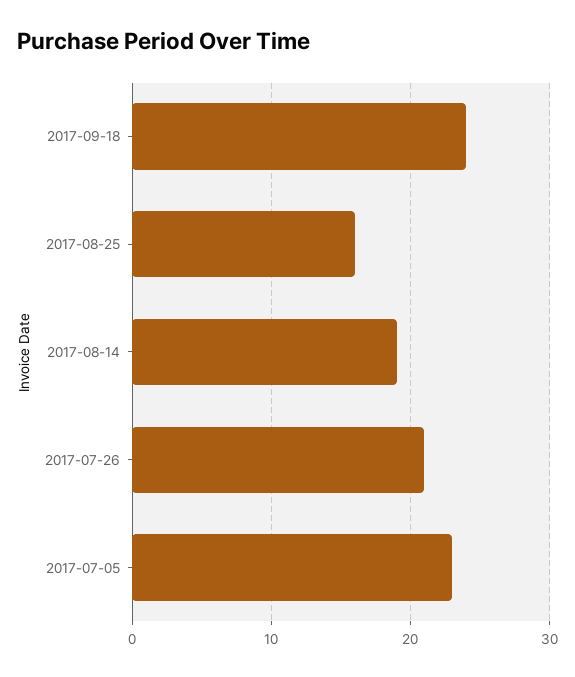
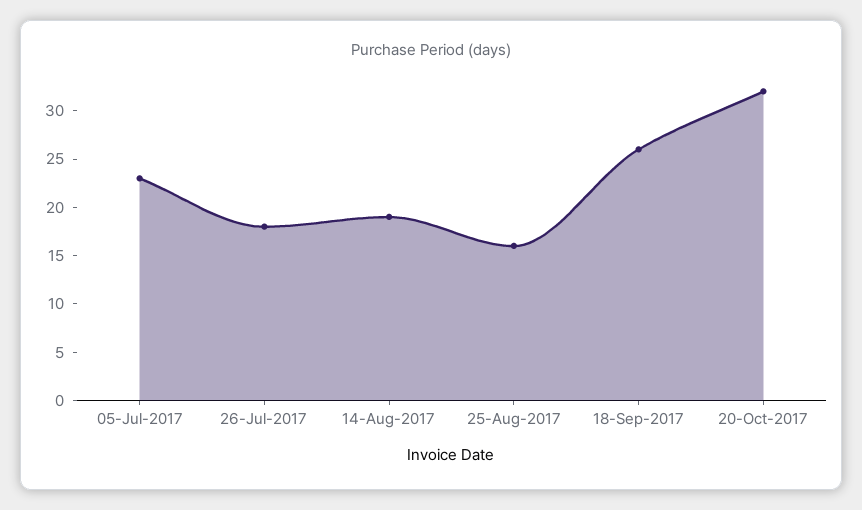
2017-09-18: 24 -> 26
2017-07-26: 21 -> 18
20-Oct-2017: none -> 32

